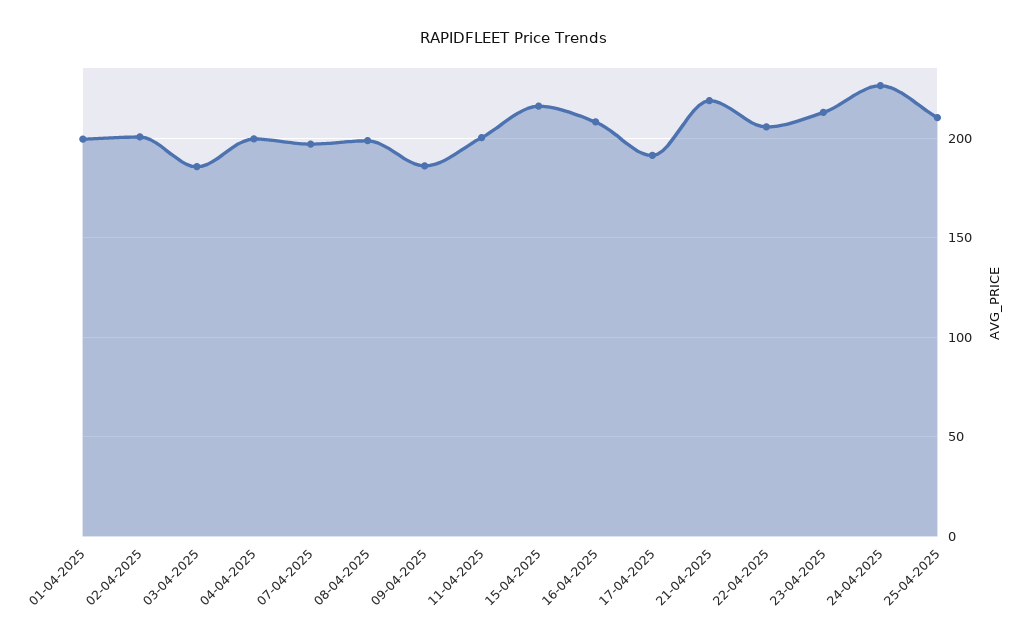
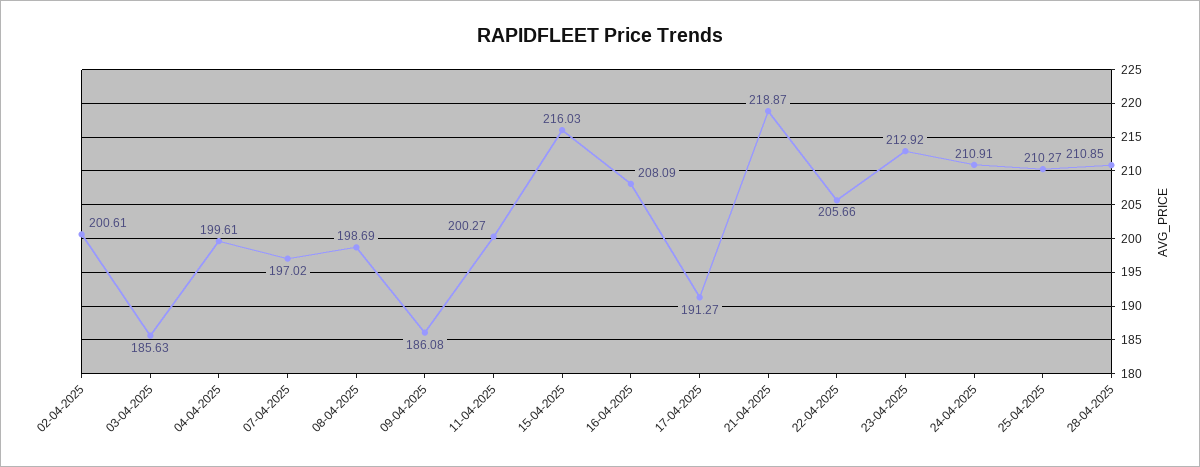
01-04-2025: 200 -> none
24-04-2025: 225 -> 210.91
28-04-2025: none -> 210.85

